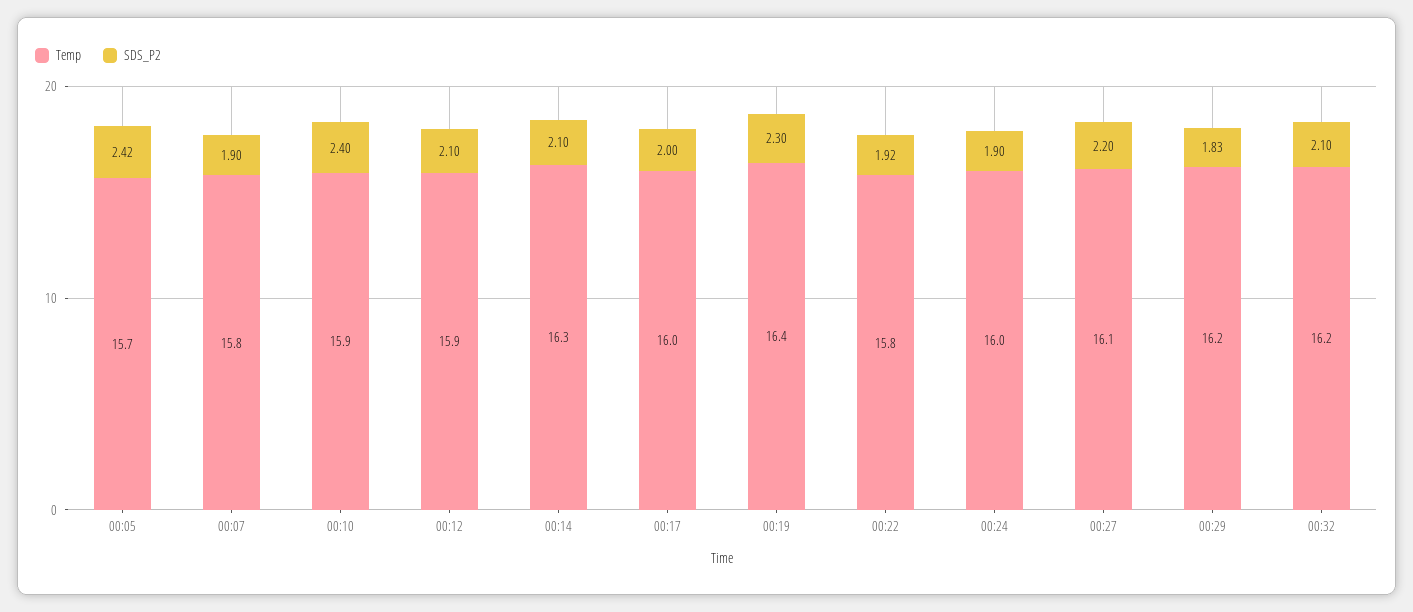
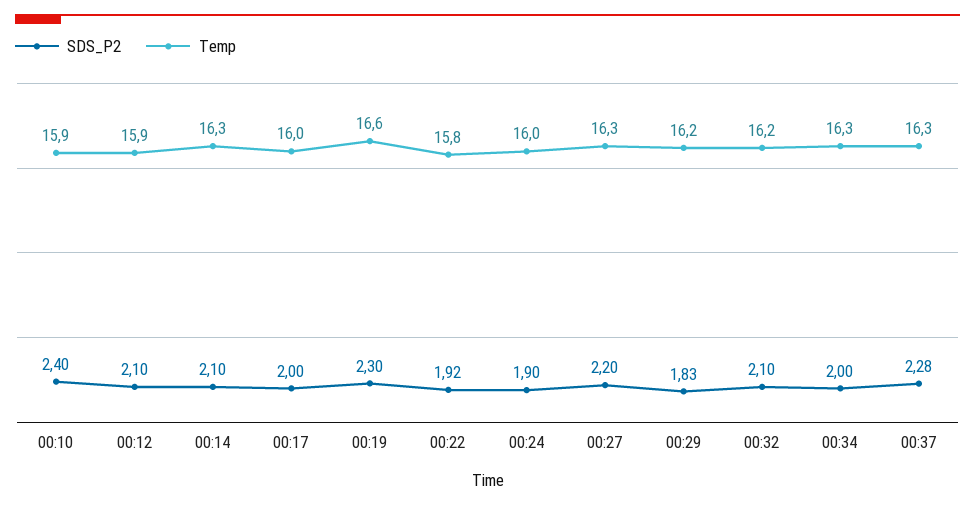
Temp, 00:05: 15.7 -> none
SDS_P2, 00:05: 2.42 -> none
Temp, 00:07: 15.8 -> none
SDS_P2, 00:07: 1.9 -> none
Temp, 00:19: 16.4 -> 16.6
Temp, 00:27: 16.1 -> 16.3
SDS_P2, 00:34: none -> 2
Temp, 00:34: none -> 16.3
SDS_P2, 00:37: none -> 2.28
Temp, 00:37: none -> 16.3

